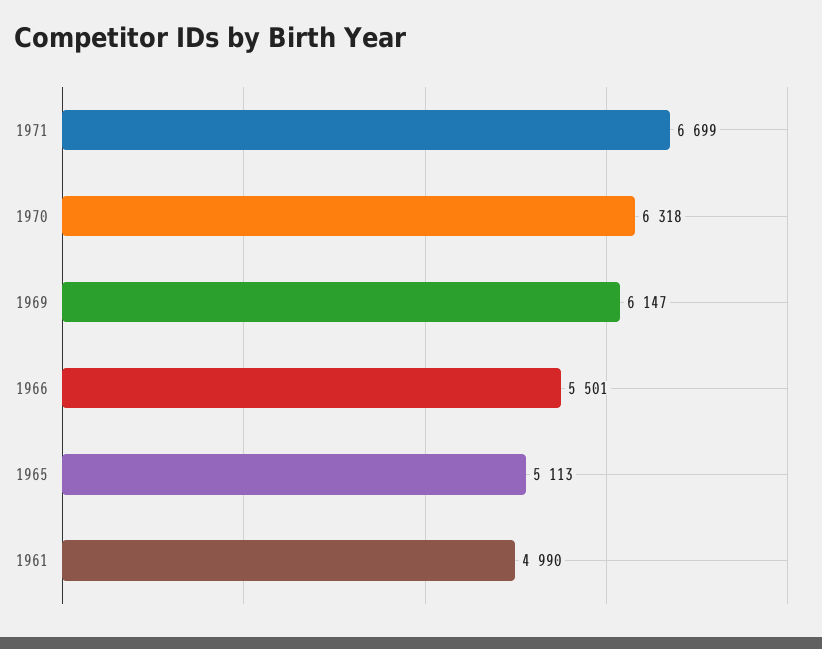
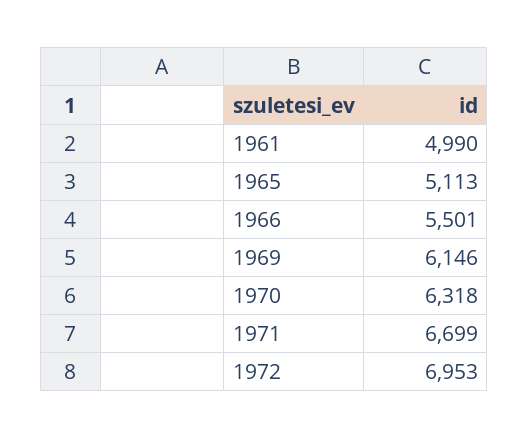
1969: 6147 -> 6146
1972: none -> 6953

